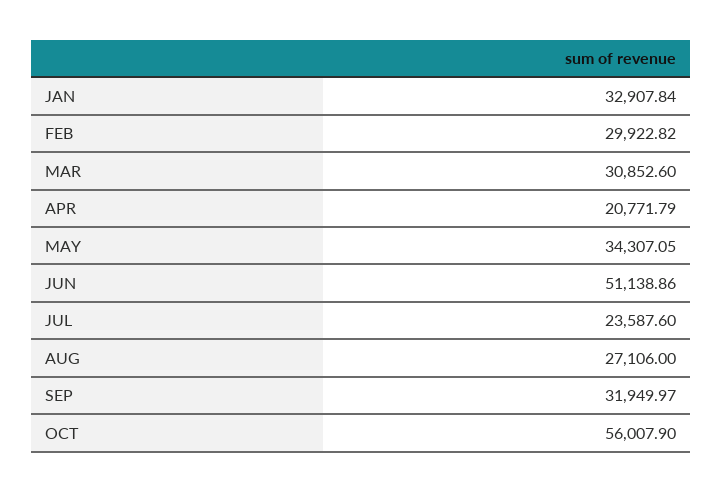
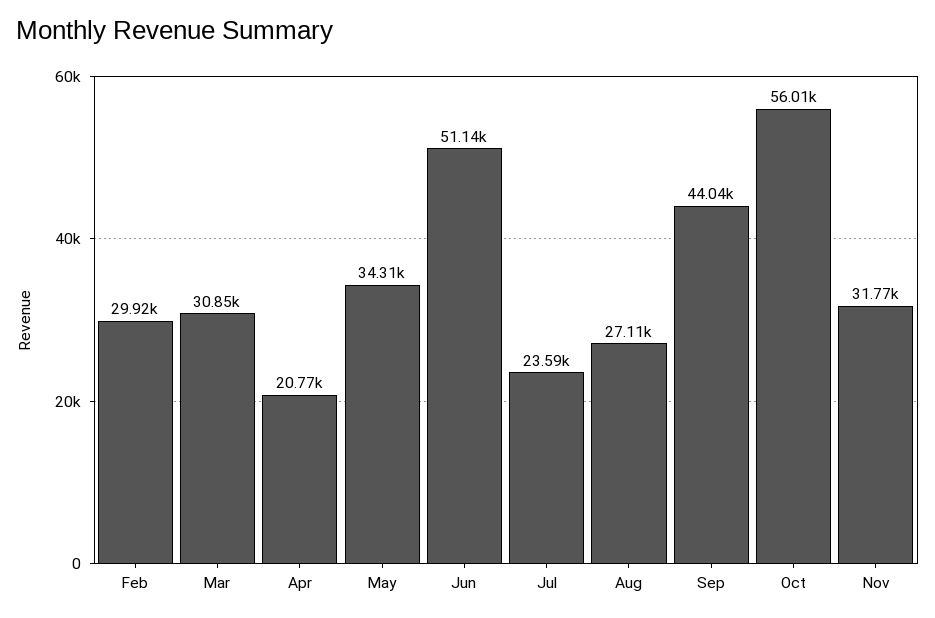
JAN: 32907.84 -> none
SEP: 31949.97 -> 44040
Nov: none -> 31770

